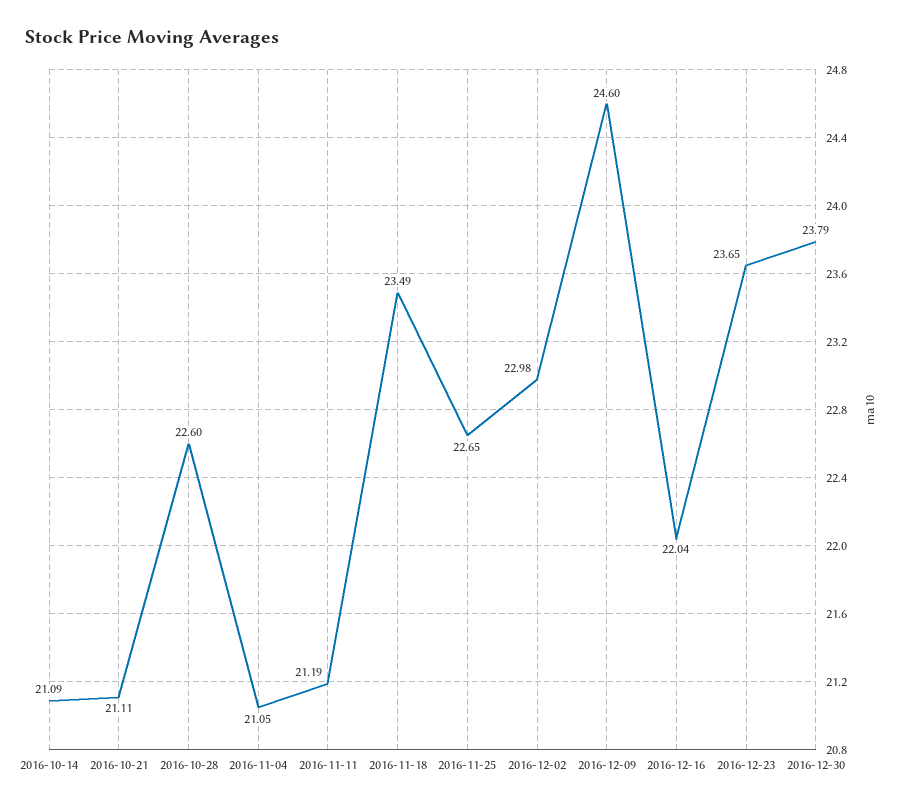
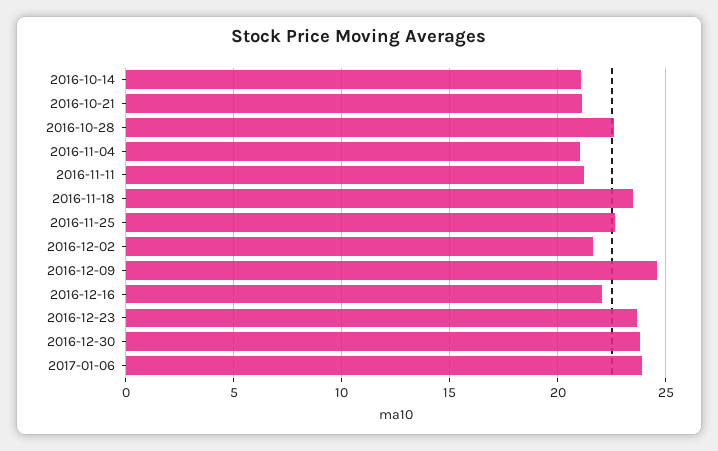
2016-12-02: 22.98 -> 21.5
2017-01-06: none -> 24

